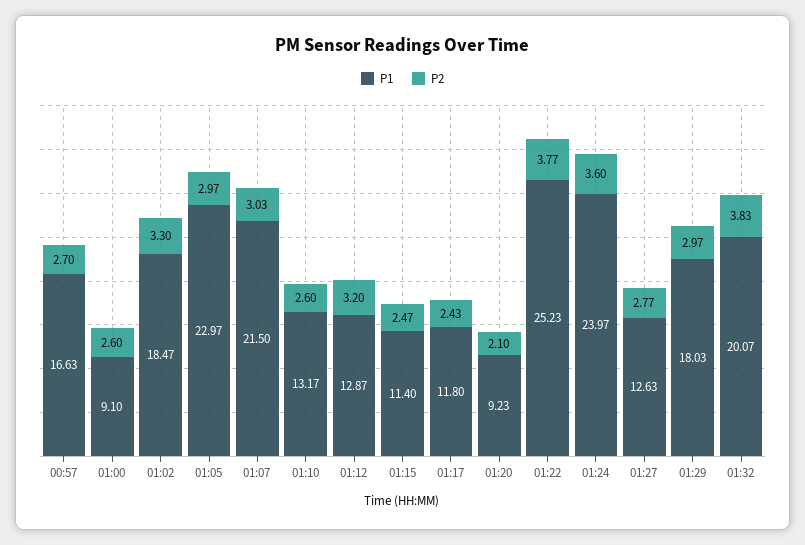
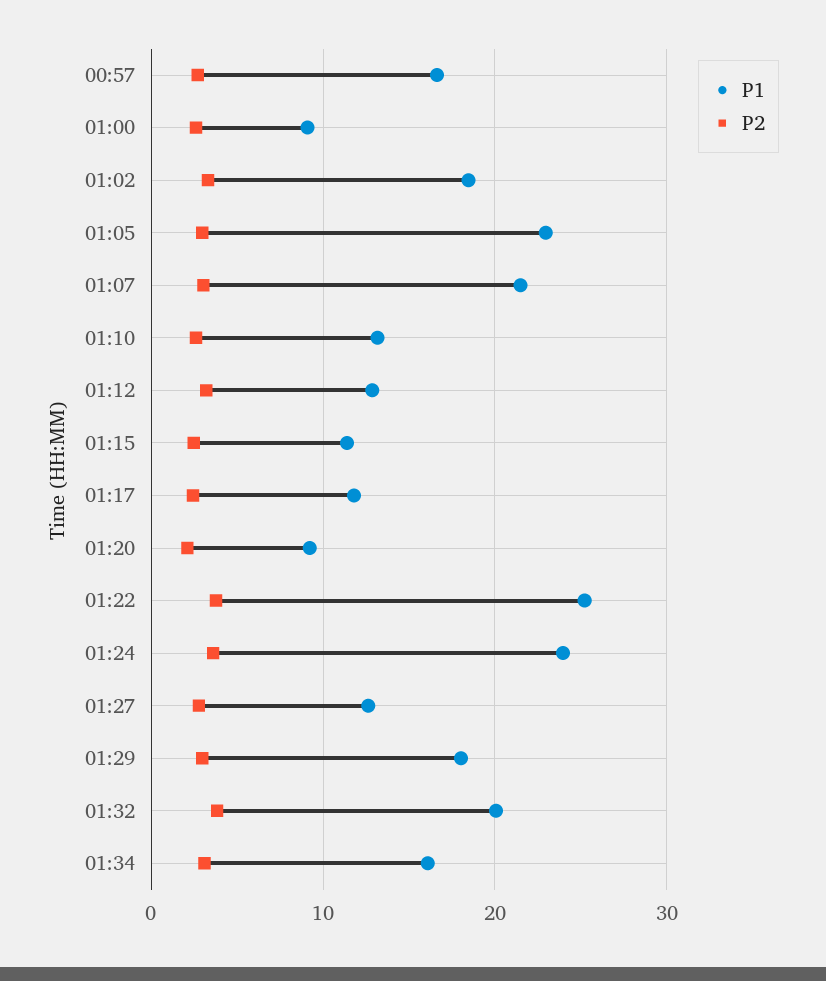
P1, 01:34: none -> 16
P2, 01:34: none -> 3

